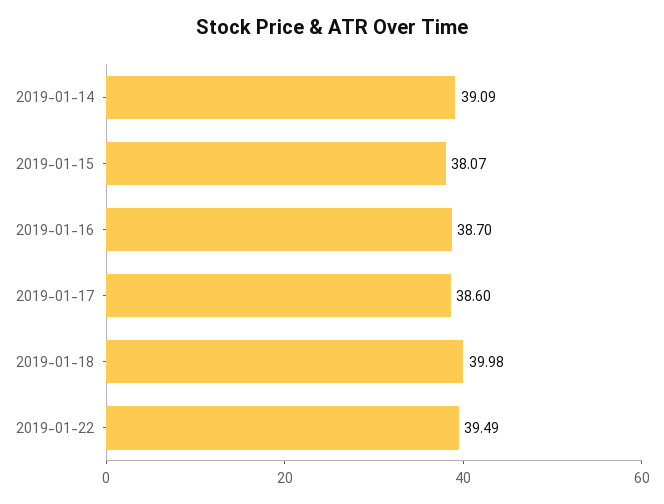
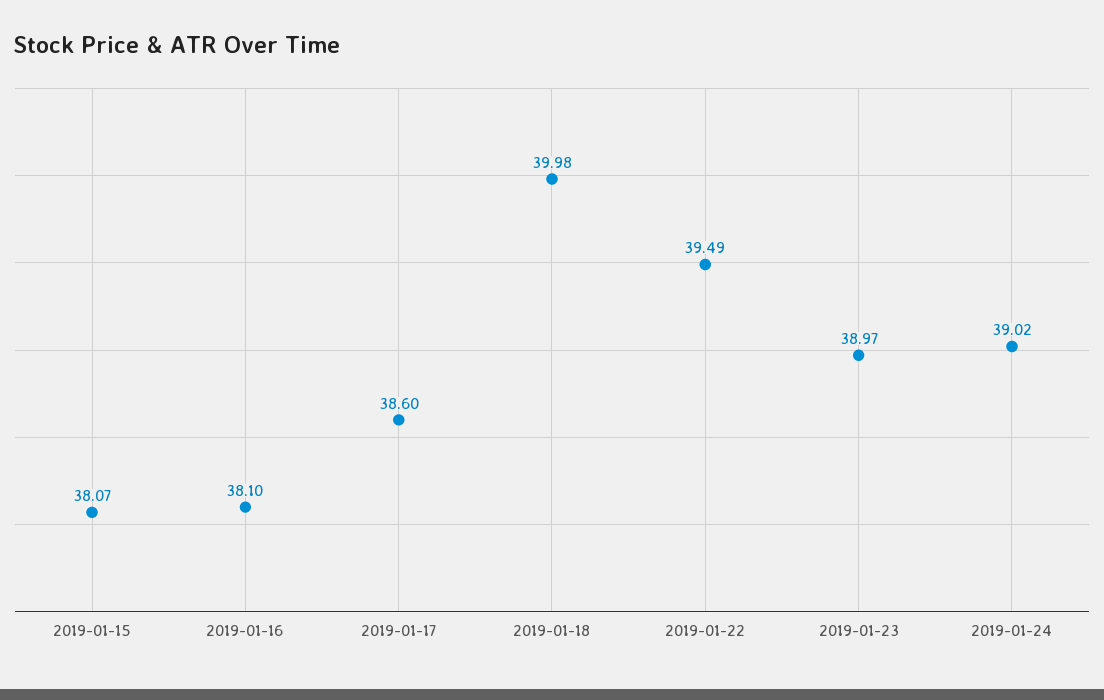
2019-01-14: 39.09 -> none
2019-01-16: 38.7 -> 38.1
2019-01-23: none -> 38.97
2019-01-24: none -> 39.02

